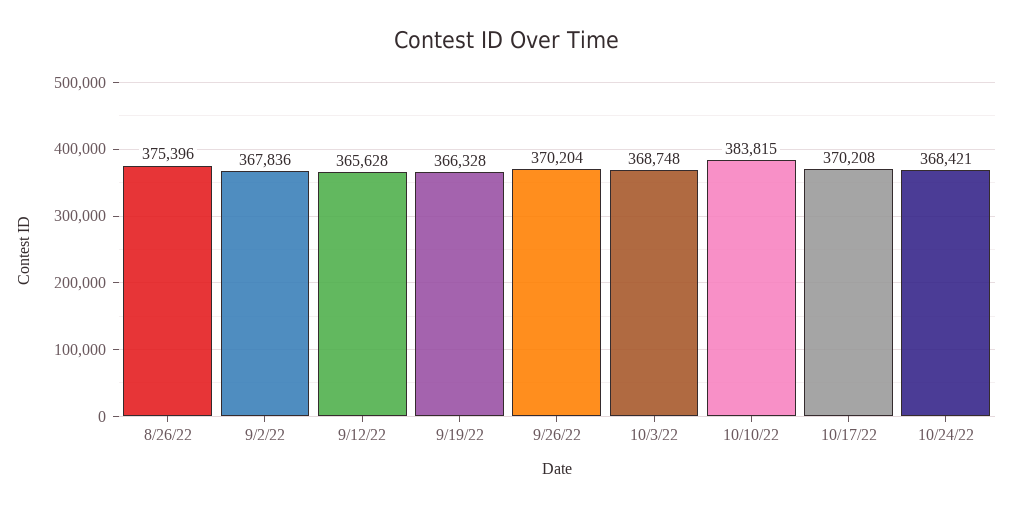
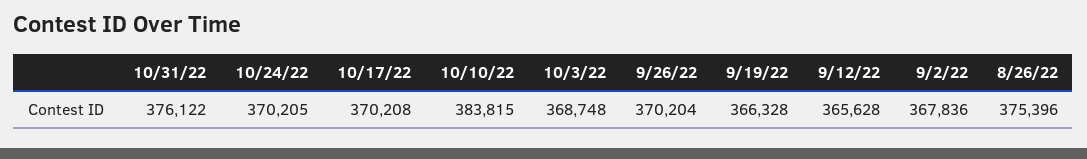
10/24/22: 368421 -> 370205
10/31/22: none -> 376122

